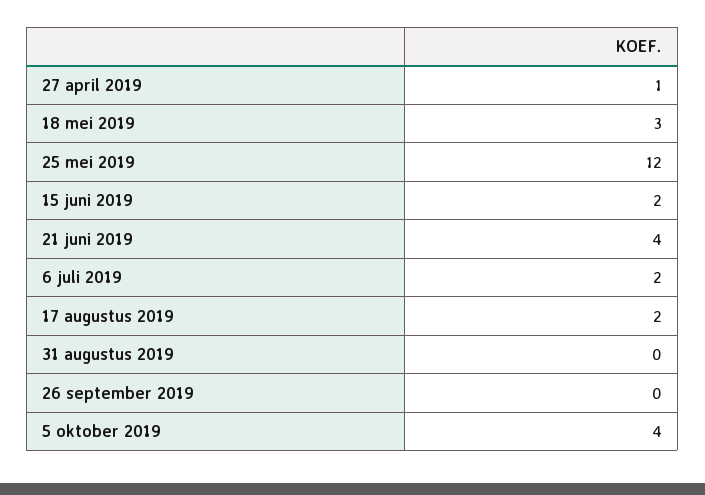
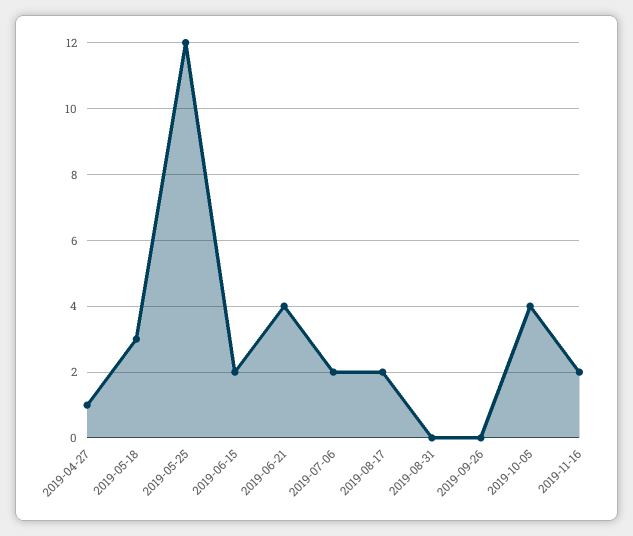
2019-11-16: none -> 2

